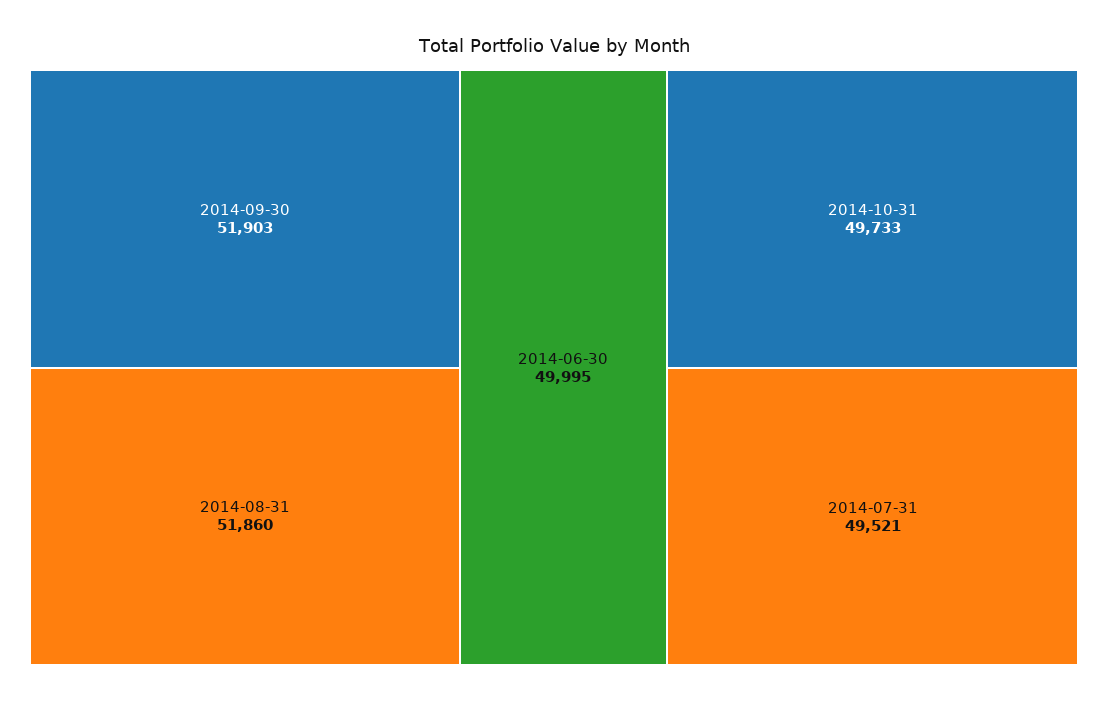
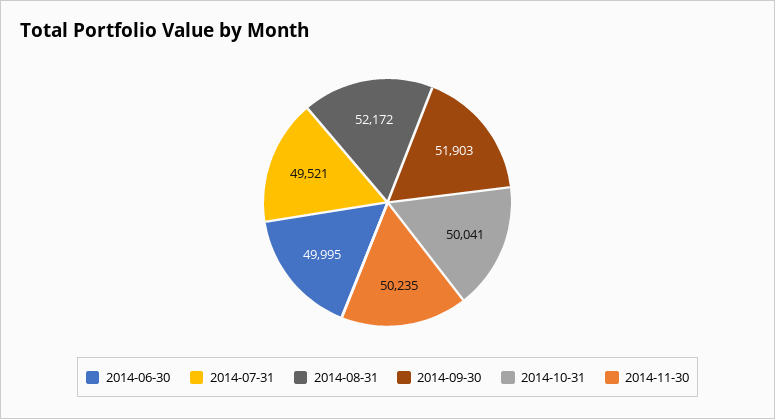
2014-08-31: 51860 -> 52172
2014-10-31: 49733 -> 50041
2014-11-30: none -> 50235

